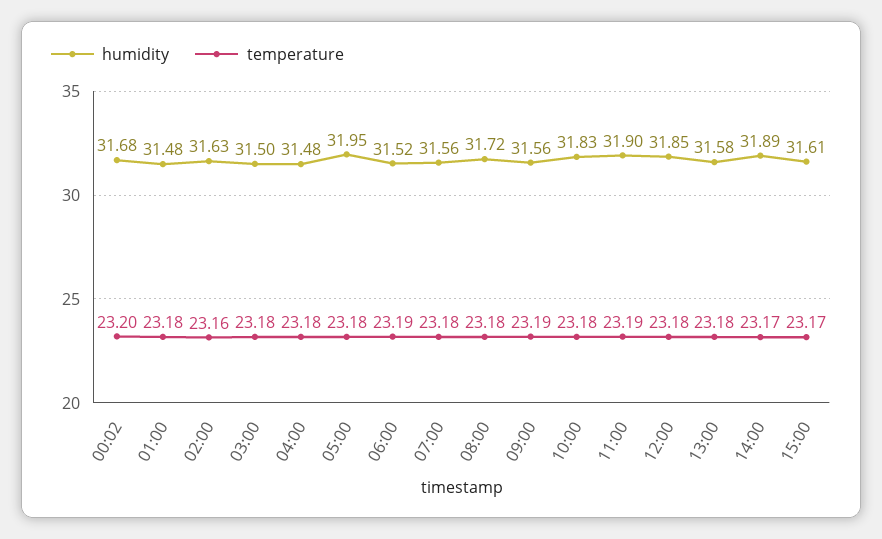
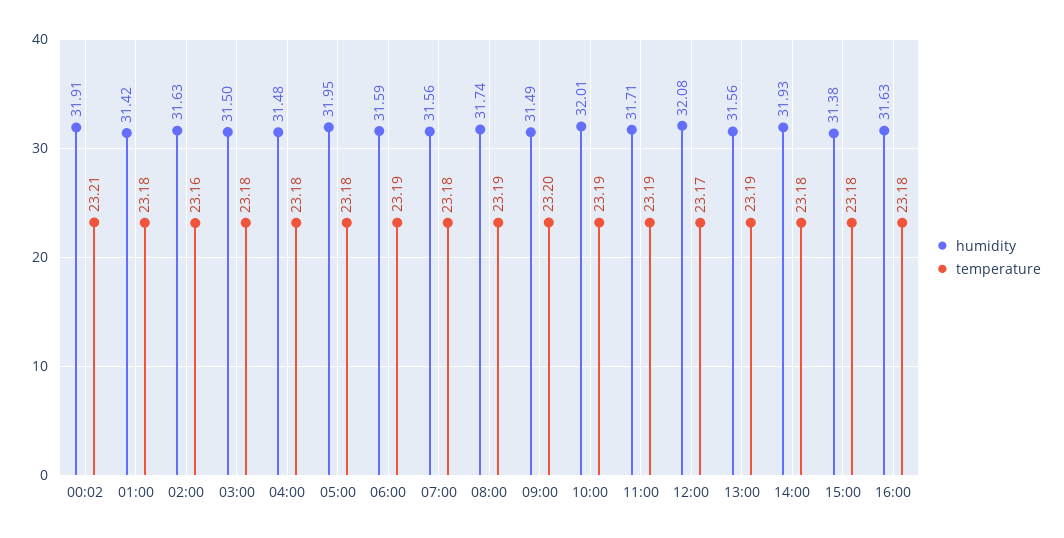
humidity, 00:02: 31.68 -> 31.91
temperature, 00:02: 23.2 -> 23.21
humidity, 01:00: 31.48 -> 31.42
humidity, 06:00: 31.52 -> 31.59
humidity, 08:00: 31.72 -> 31.74
temperature, 08:00: 23.18 -> 23.19
humidity, 09:00: 31.56 -> 31.49
temperature, 09:00: 23.19 -> 23.2
humidity, 10:00: 31.83 -> 32.01
temperature, 10:00: 23.18 -> 23.19
humidity, 11:00: 31.9 -> 31.71
humidity, 12:00: 31.85 -> 32.08
temperature, 12:00: 23.18 -> 23.17
humidity, 13:00: 31.58 -> 31.56
temperature, 13:00: 23.18 -> 23.19
humidity, 14:00: 31.89 -> 31.93
temperature, 14:00: 23.17 -> 23.18
humidity, 15:00: 31.61 -> 31.38
temperature, 15:00: 23.17 -> 23.18
humidity, 16:00: none -> 31.63
temperature, 16:00: none -> 23.18

